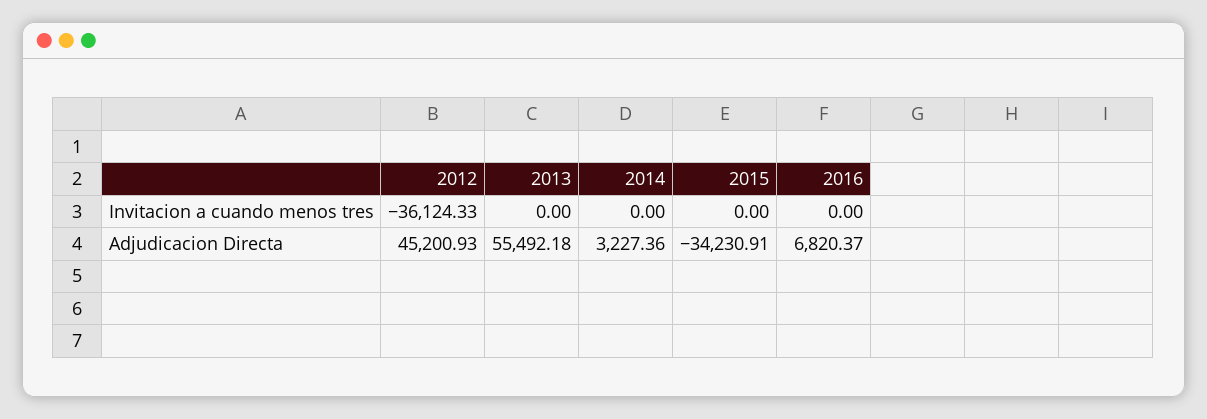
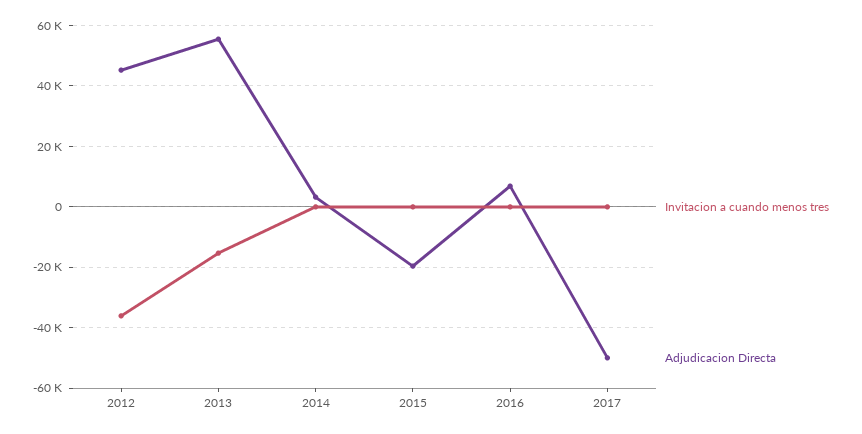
Invitacion a cuando menos tres, 2013: 0 -> -16000
Adjudicacion Directa, 2015: -34230.91 -> -20000
Invitacion a cuando menos tres, 2017: none -> 0
Adjudicacion Directa, 2017: none -> -50000

